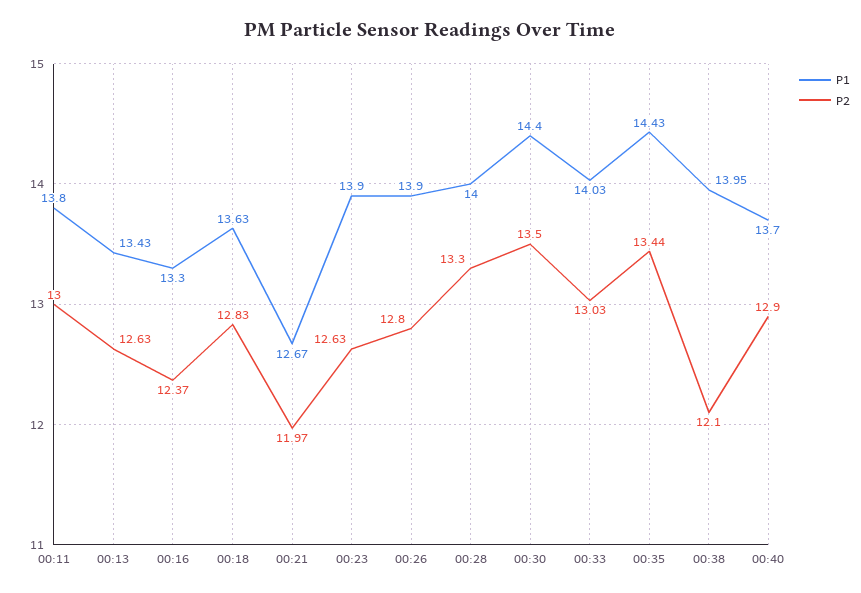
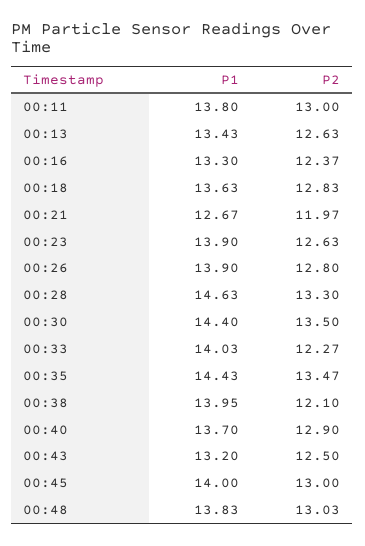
P1, 00:28: 14 -> 14.63
P2, 00:33: 13.03 -> 12.27
P2, 00:35: 13.44 -> 13.47
P1, 00:43: none -> 13.2
P2, 00:43: none -> 12.5
P1, 00:45: none -> 14
P2, 00:45: none -> 13
P1, 00:48: none -> 13.83
P2, 00:48: none -> 13.03

